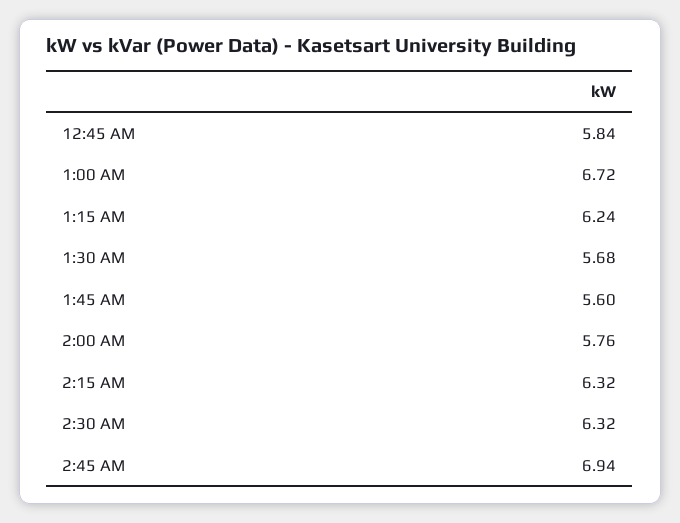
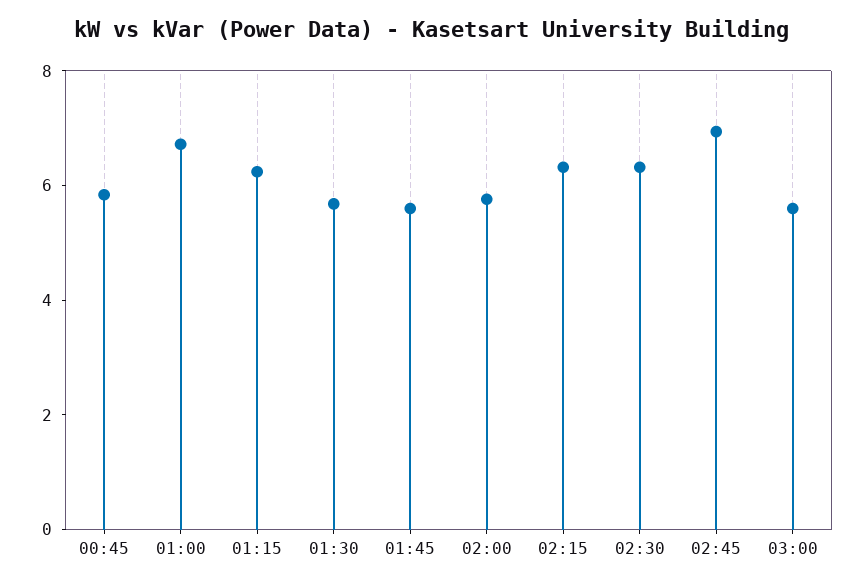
03:00: none -> 5.5

